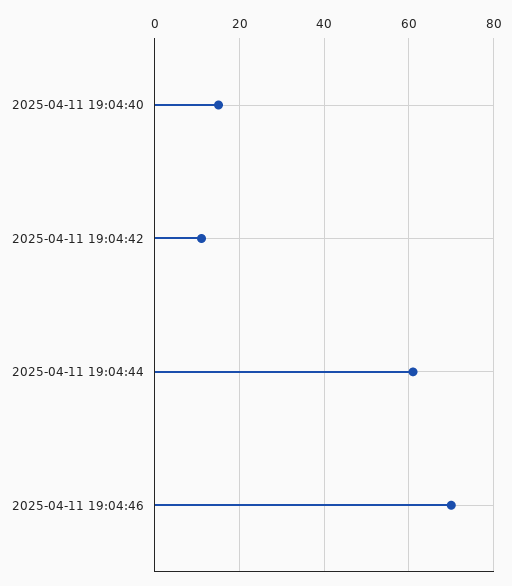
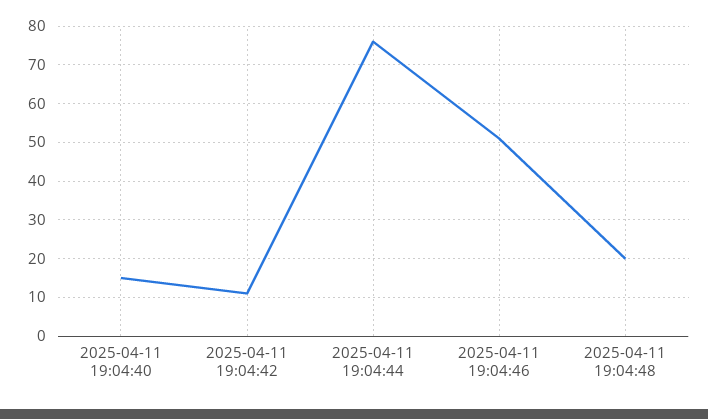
2025-04-11 19:04:44: 60 -> 75
2025-04-11 19:04:46: 70 -> 50
2025-04-11 19:04:48: none -> 20

